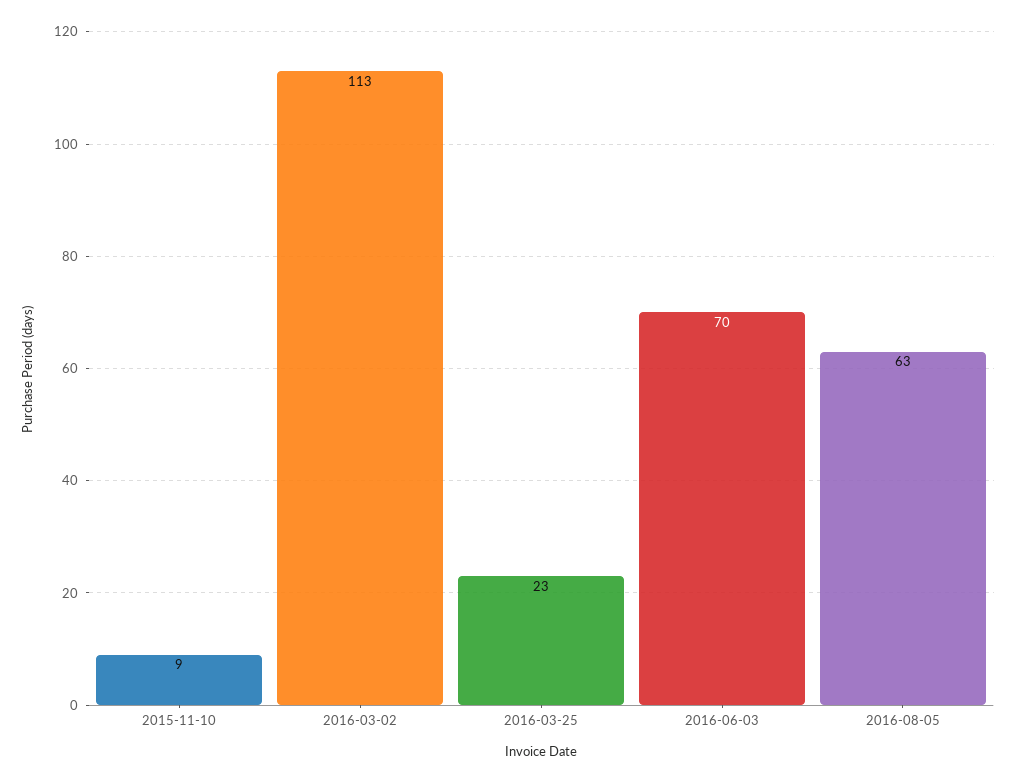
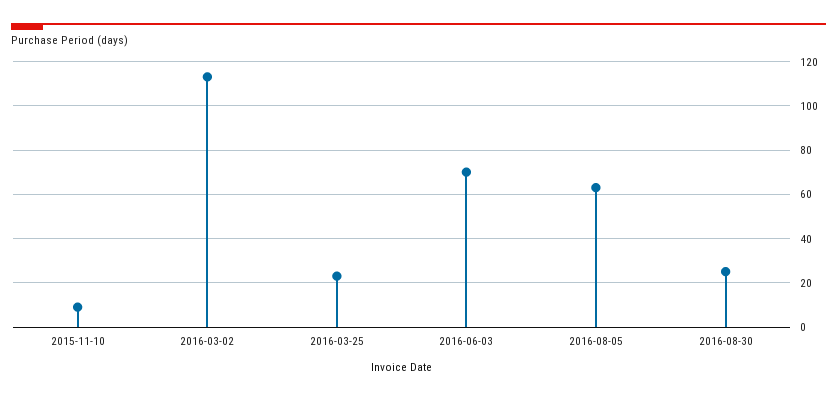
2016-08-30: none -> 25

